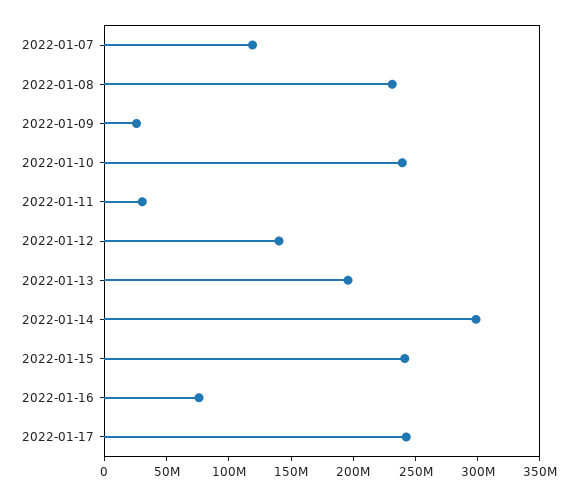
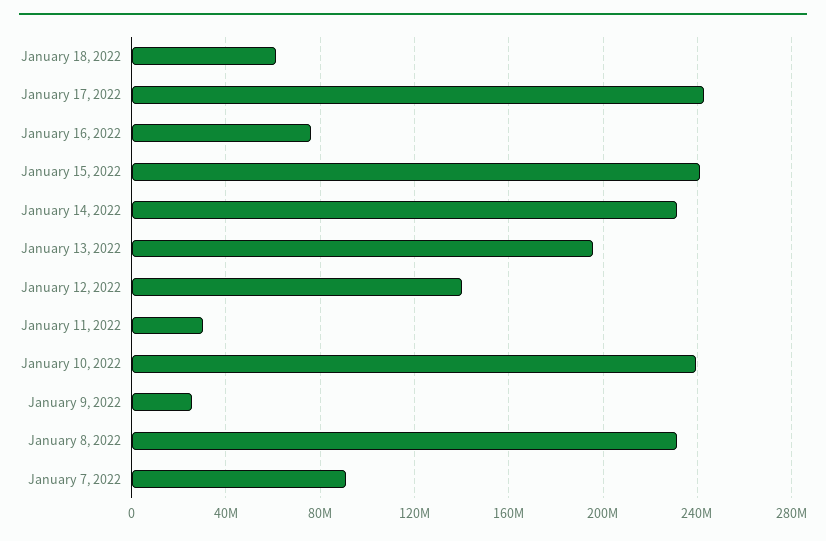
2022-01-07: 120000000 -> 90000000
2022-01-14: 300000000 -> 230000000
January 18, 2022: none -> 60000000

